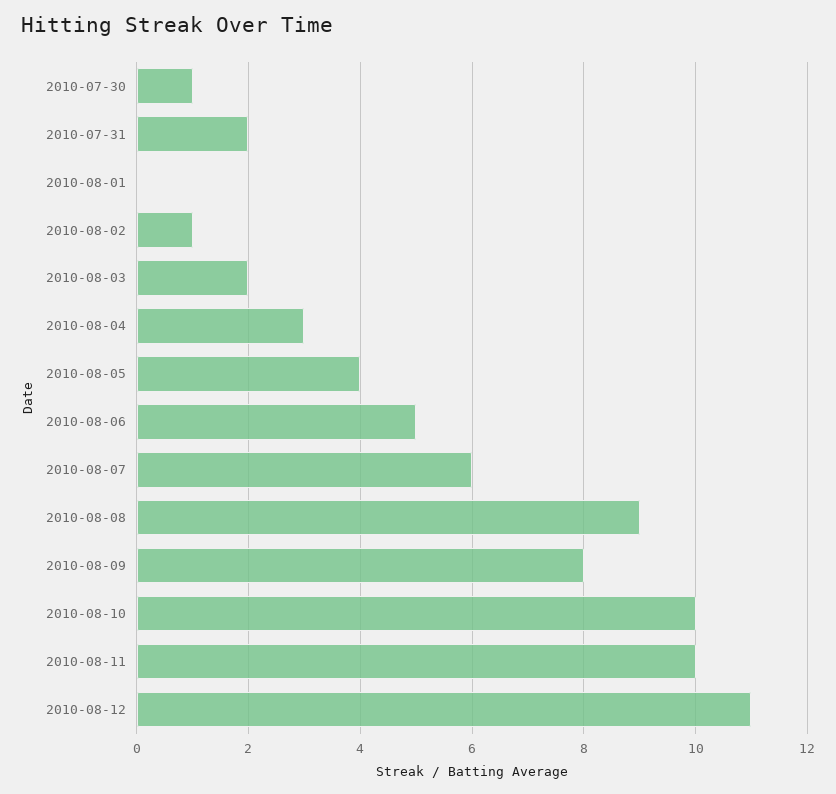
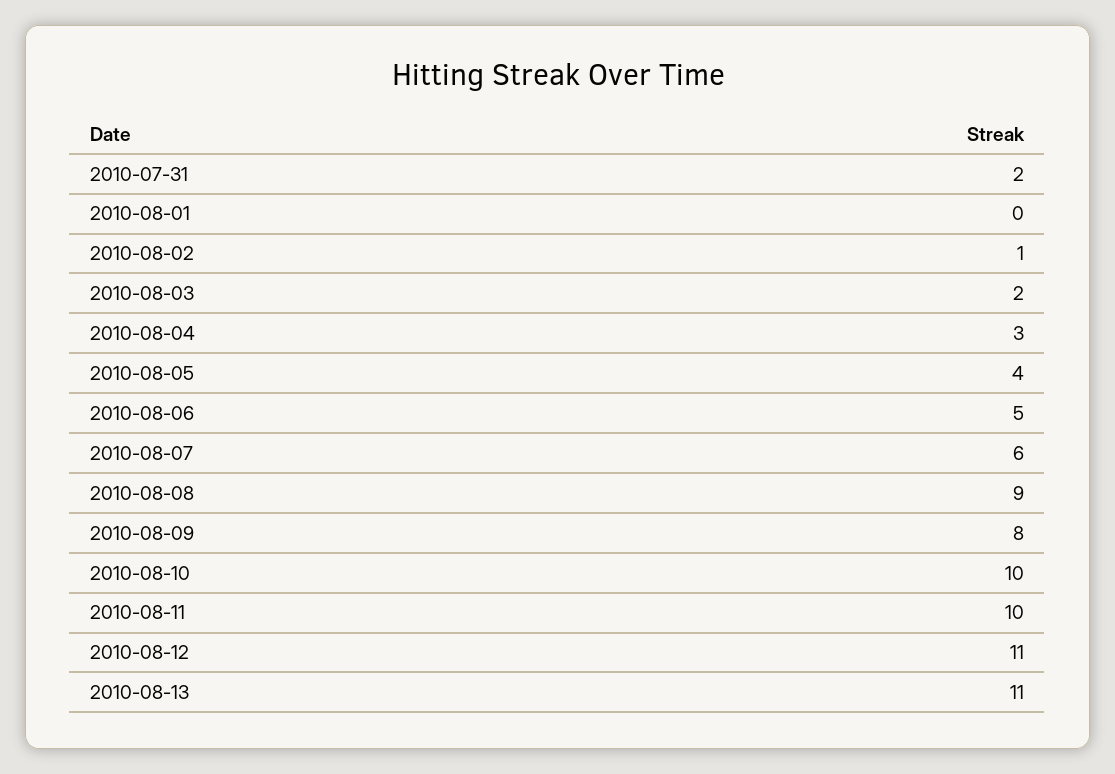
2010-07-30: 1 -> none
2010-08-13: none -> 11

